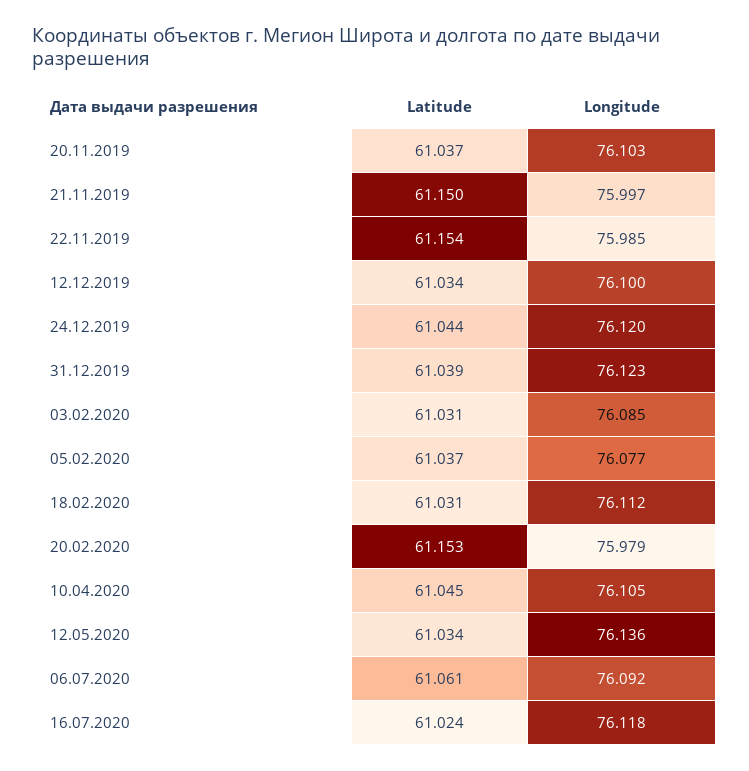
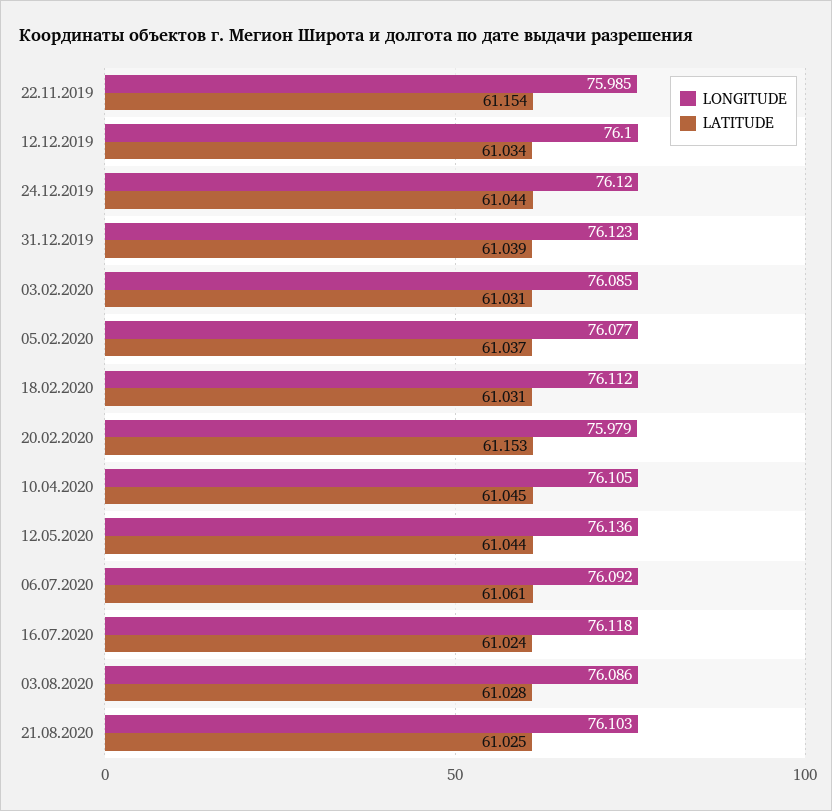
Latitude, 20.11.2019: 61.037 -> none
Longitude, 20.11.2019: 76.103 -> none
Latitude, 21.11.2019: 61.15 -> none
Longitude, 21.11.2019: 75.997 -> none
Latitude, 12.05.2020: 61.034 -> 61.044
Longitude, 03.08.2020: none -> 76.086
Latitude, 03.08.2020: none -> 61.028
Longitude, 21.08.2020: none -> 76.103
Latitude, 21.08.2020: none -> 61.025

